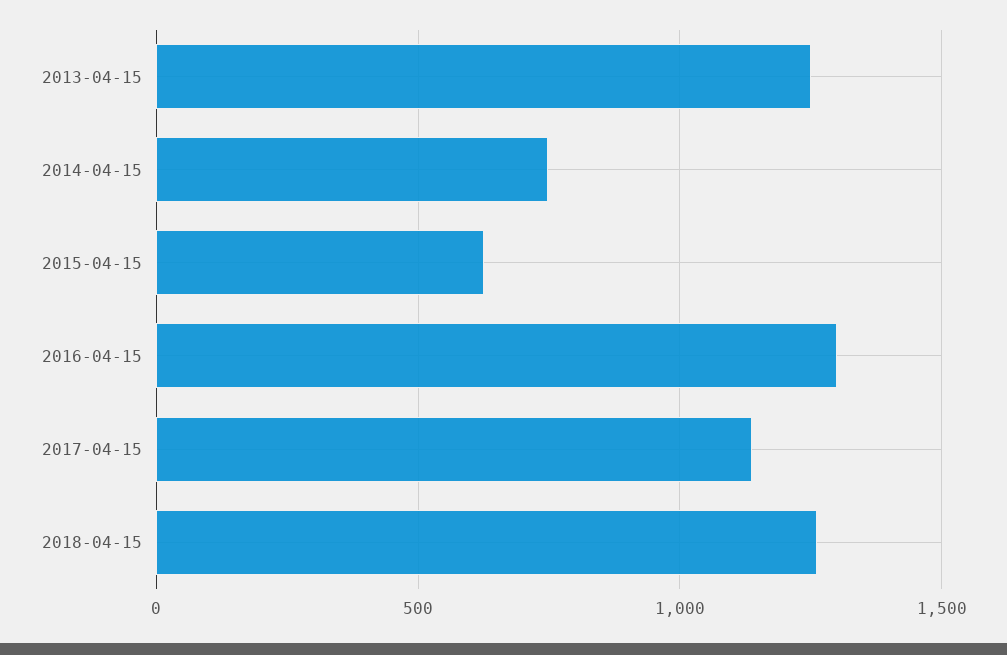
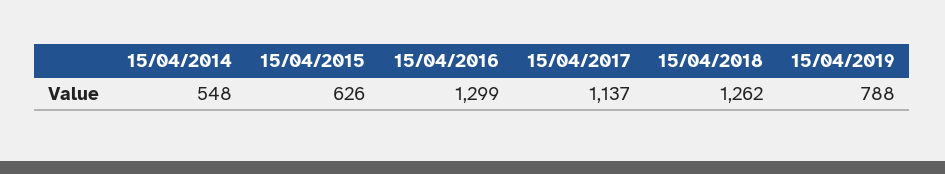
2013-04-15: 1250 -> none
2014-04-15: 750 -> 548
15/04/2019: none -> 788

